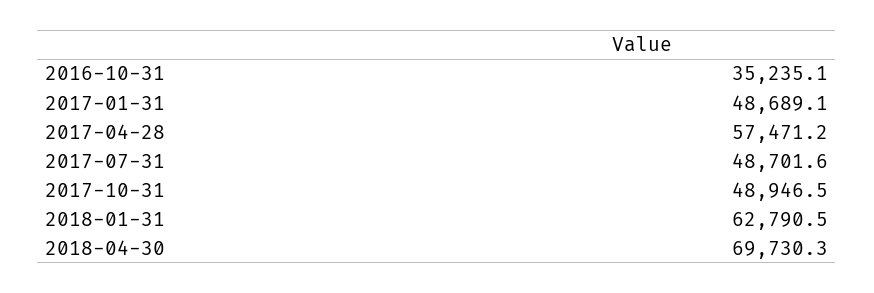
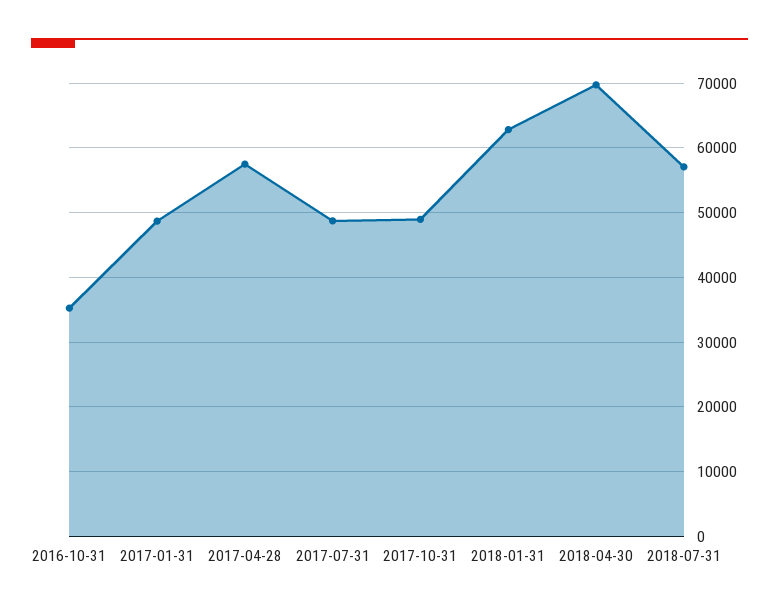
2018-07-31: none -> 57000

